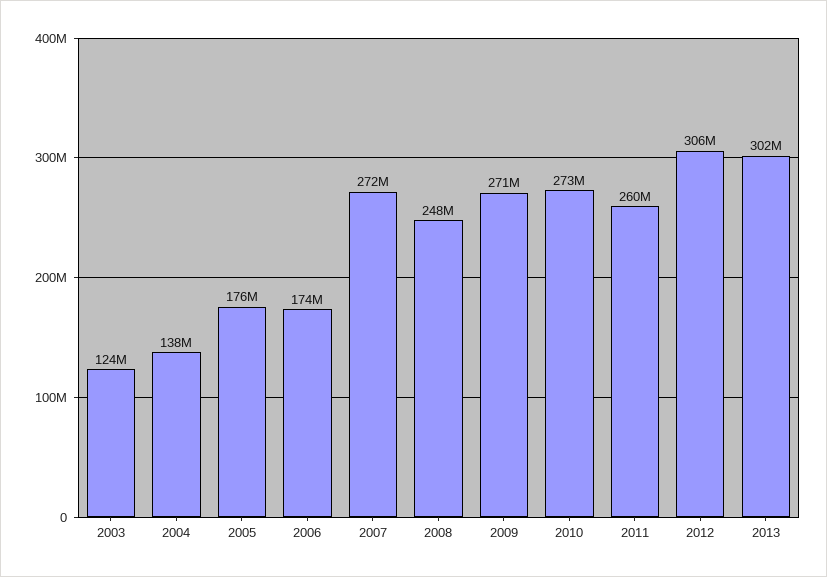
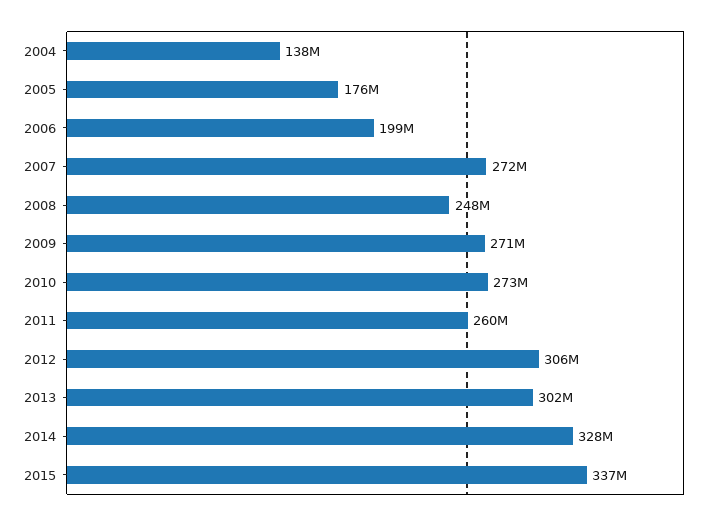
2003: 124000000 -> none
2006: 174000000 -> 199000000
2014: none -> 328000000
2015: none -> 337000000

